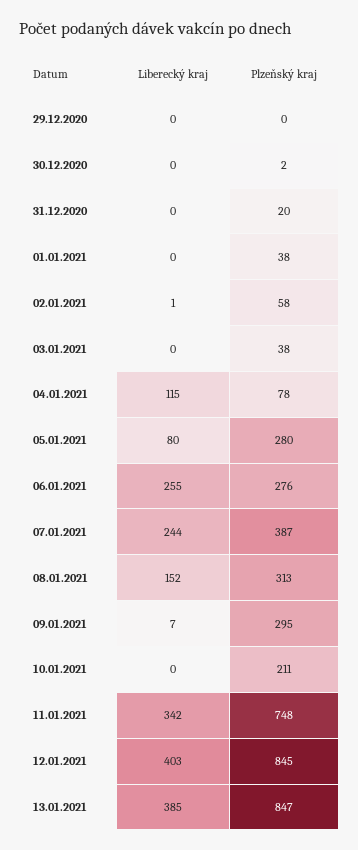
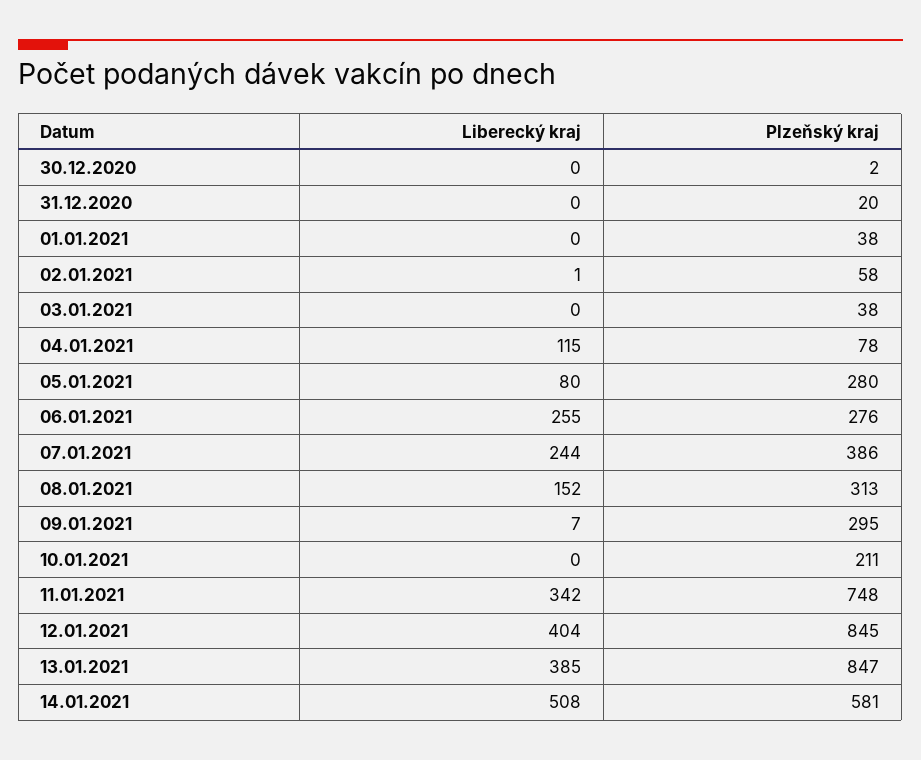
Liberecký kraj, 29.12.2020: 0 -> none
Plzeňský kraj, 29.12.2020: 0 -> none
Plzeňský kraj, 07.01.2021: 387 -> 386
Liberecký kraj, 12.01.2021: 403 -> 404
Liberecký kraj, 14.01.2021: none -> 508
Plzeňský kraj, 14.01.2021: none -> 581

